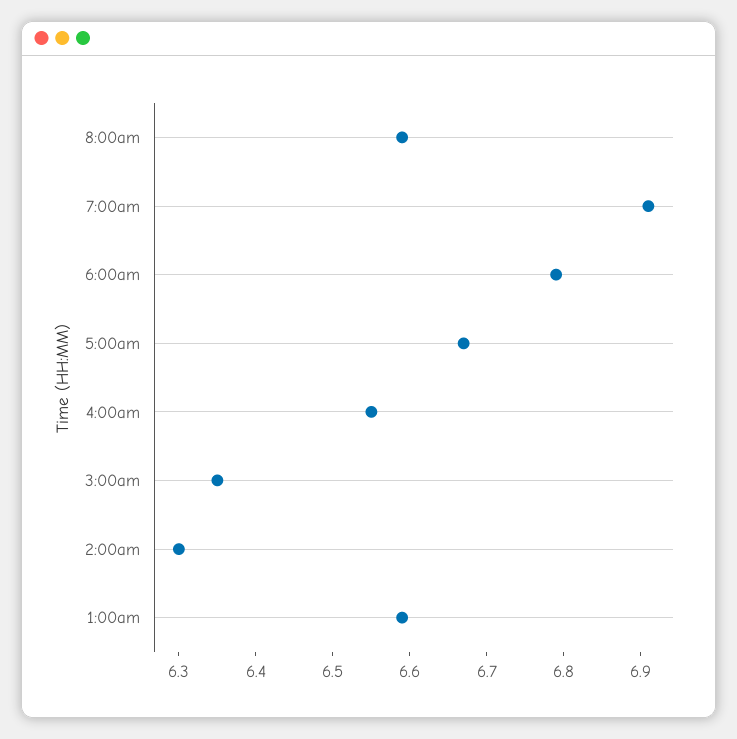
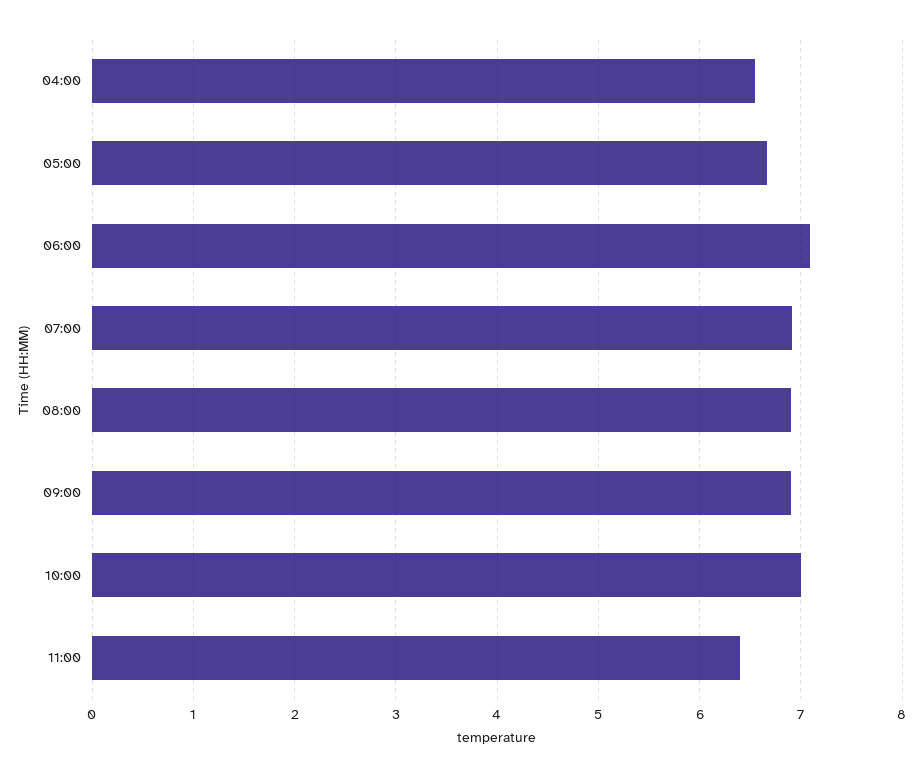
8:00am: 6.6 -> 6.9
6:00am: 6.8 -> 7.1
3:00am: 6.35 -> none
2:00am: 6.3 -> none
1:00am: 6.6 -> none
09:00: none -> 6.9
10:00: none -> 7
11:00: none -> 6.4

